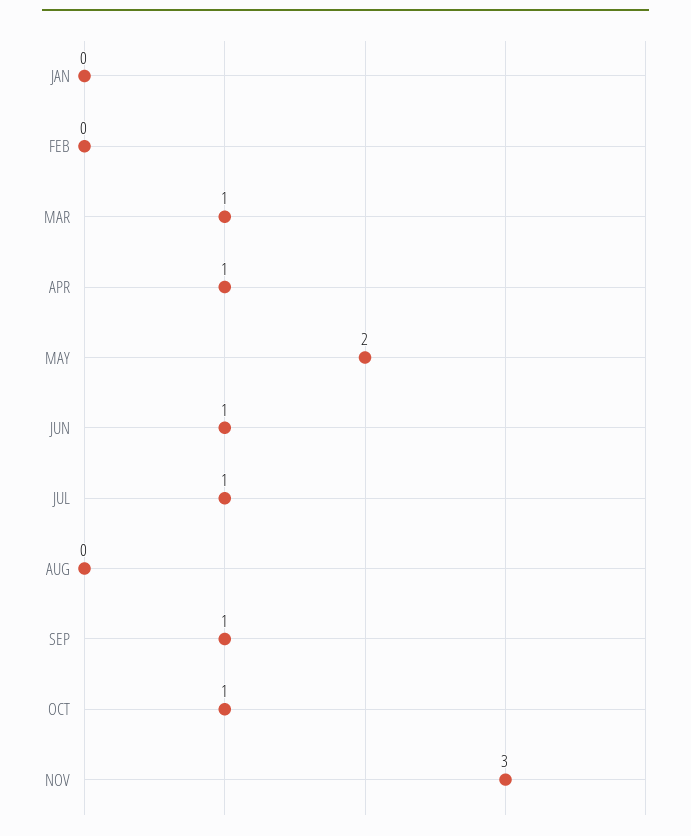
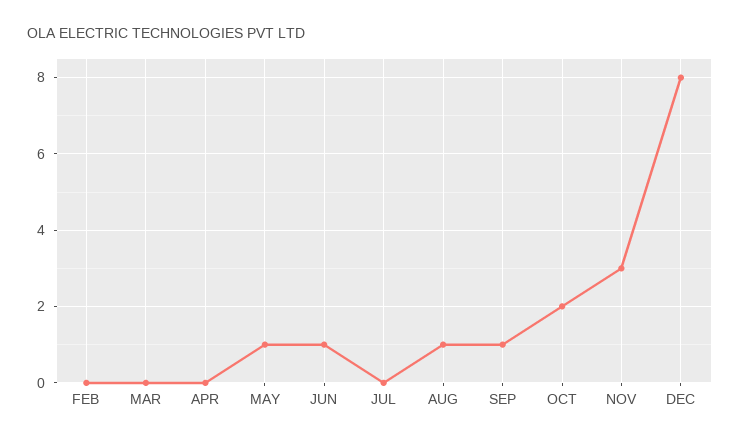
JAN: 0 -> none
MAR: 1 -> 0
APR: 1 -> 0
MAY: 2 -> 1
JUL: 1 -> 0
AUG: 0 -> 1
OCT: 1 -> 2
DEC: none -> 8

